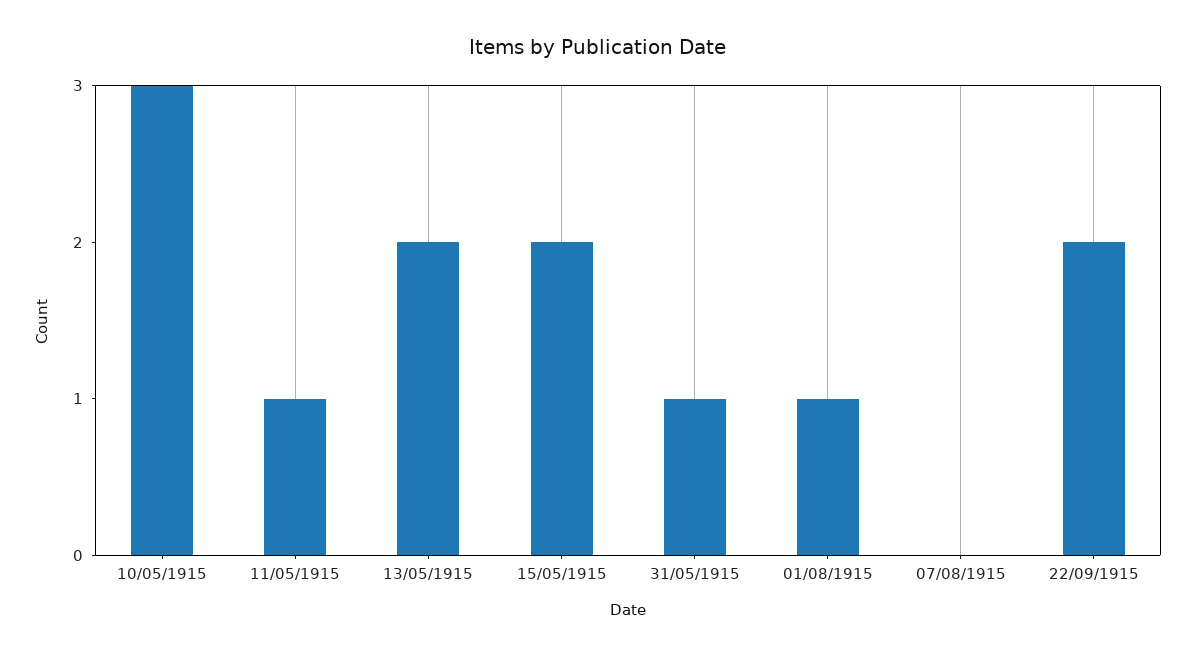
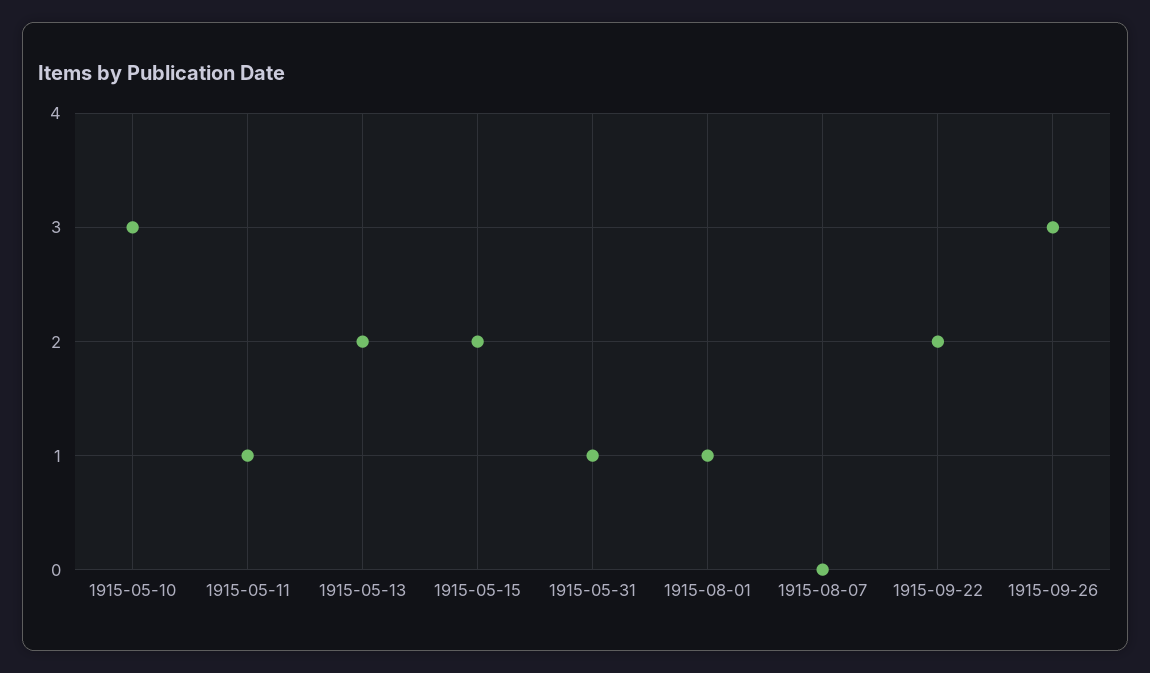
1915-09-26: none -> 3

